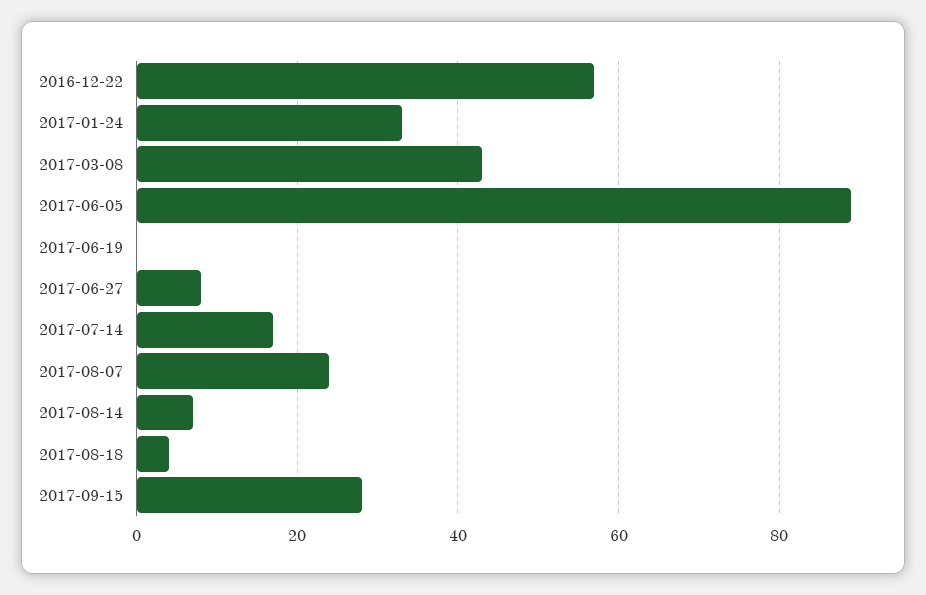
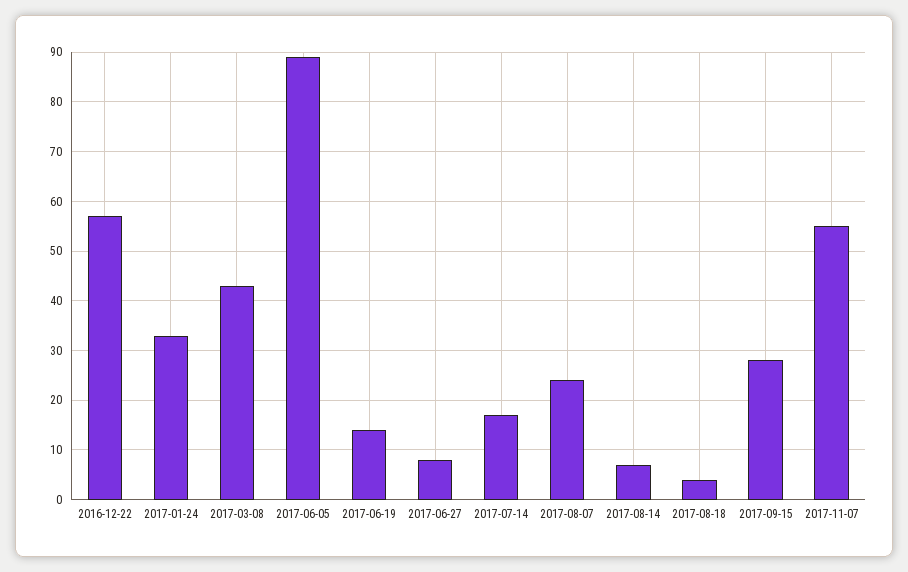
2017-06-19: 0 -> 15
2017-11-07: none -> 55

